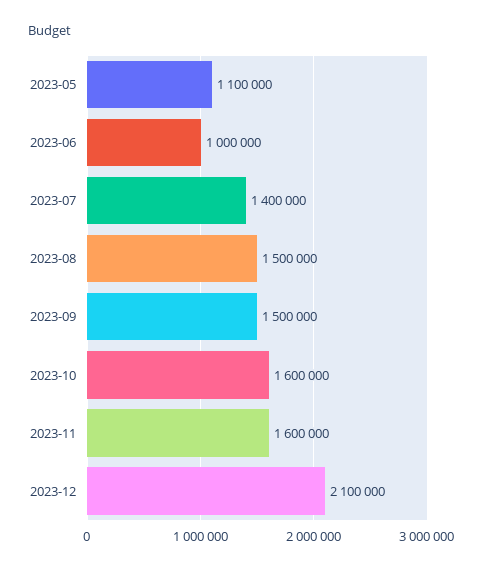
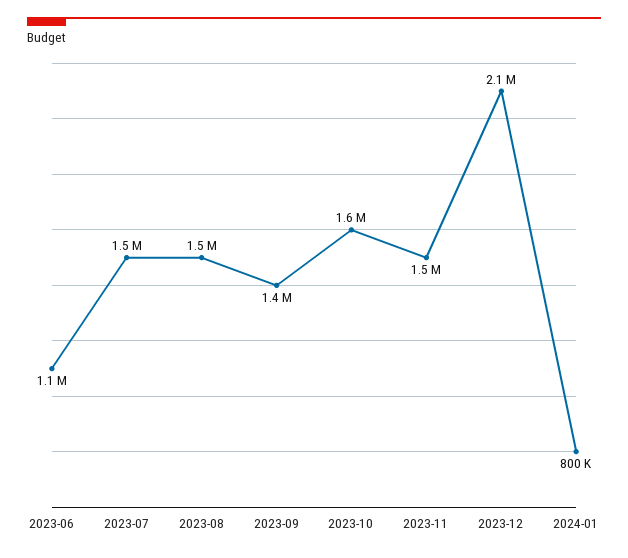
2023-05: 1100000 -> none
2023-06: 1000000 -> 1100000
2023-07: 1400000 -> 1500000
2023-09: 1500000 -> 1400000
2023-11: 1600000 -> 1500000
2024-01: none -> 800000

